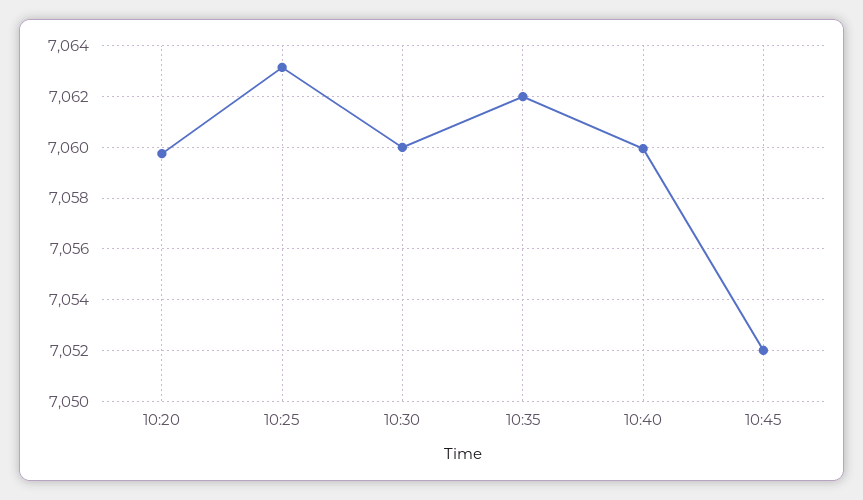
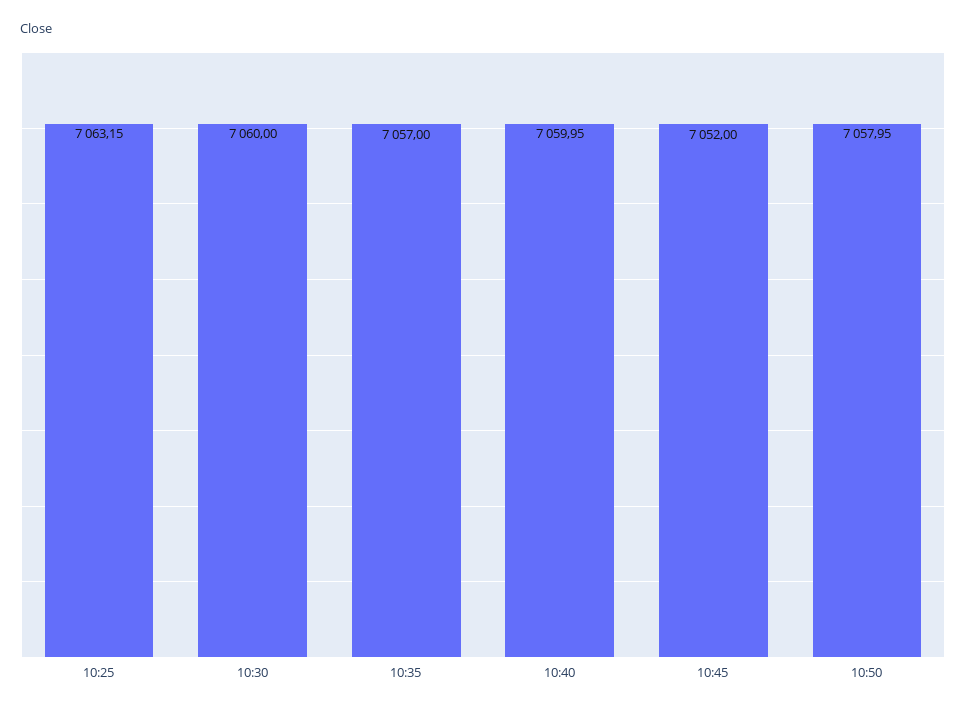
10:20: 7059.75 -> none
10:35: 7062 -> 7057
10:50: none -> 7057.95

